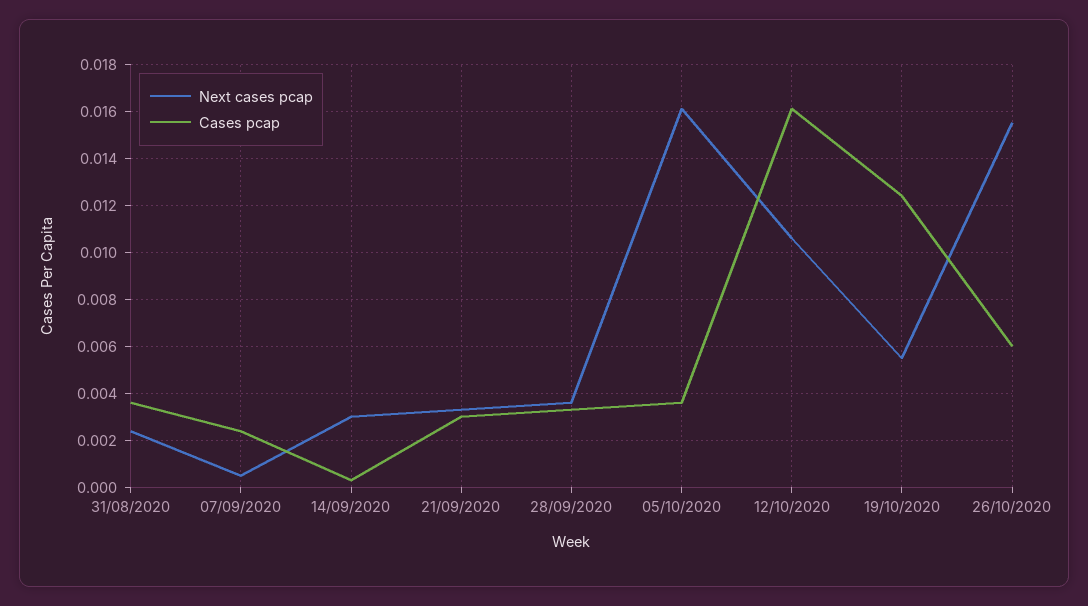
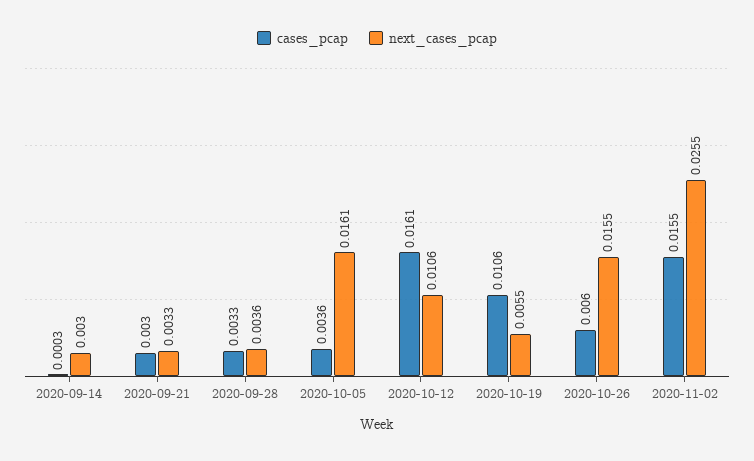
Next cases pcap, 31/08/2020: 0.0025 -> none
Cases pcap, 31/08/2020: 0.0035 -> none
Next cases pcap, 07/09/2020: 0.0005 -> none
Cases pcap, 07/09/2020: 0.0025 -> none
Cases pcap, 19/10/2020: 0.0125 -> 0.0106
Cases pcap, 2020-11-02: none -> 0.0155
Next cases pcap, 2020-11-02: none -> 0.0255

